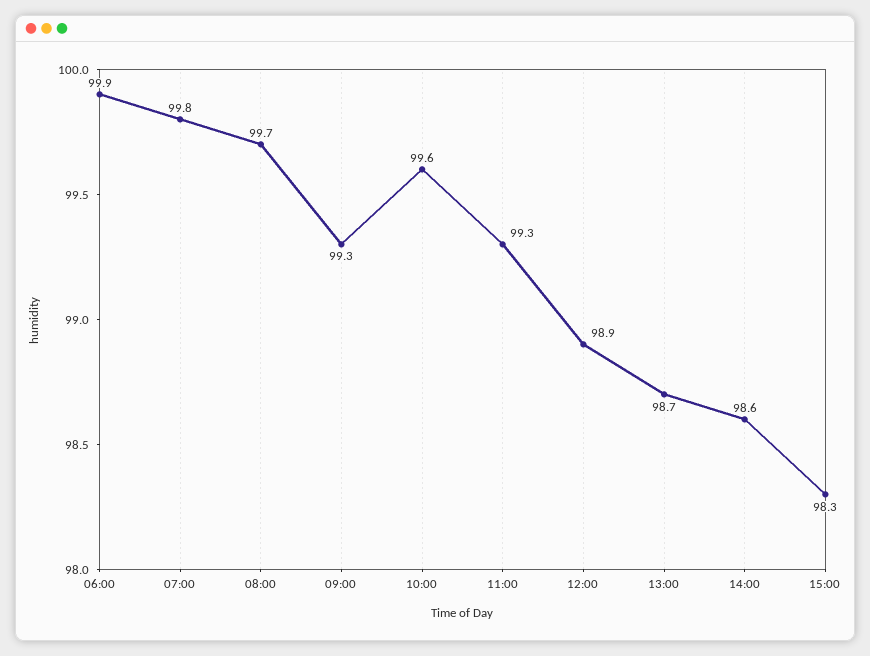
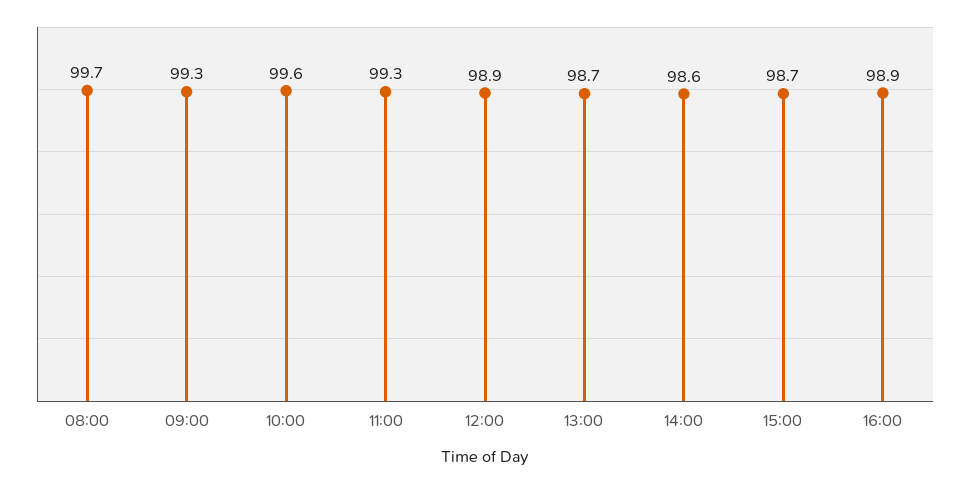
06:00: 99.9 -> none
07:00: 99.8 -> none
15:00: 98.3 -> 98.7
16:00: none -> 98.9

